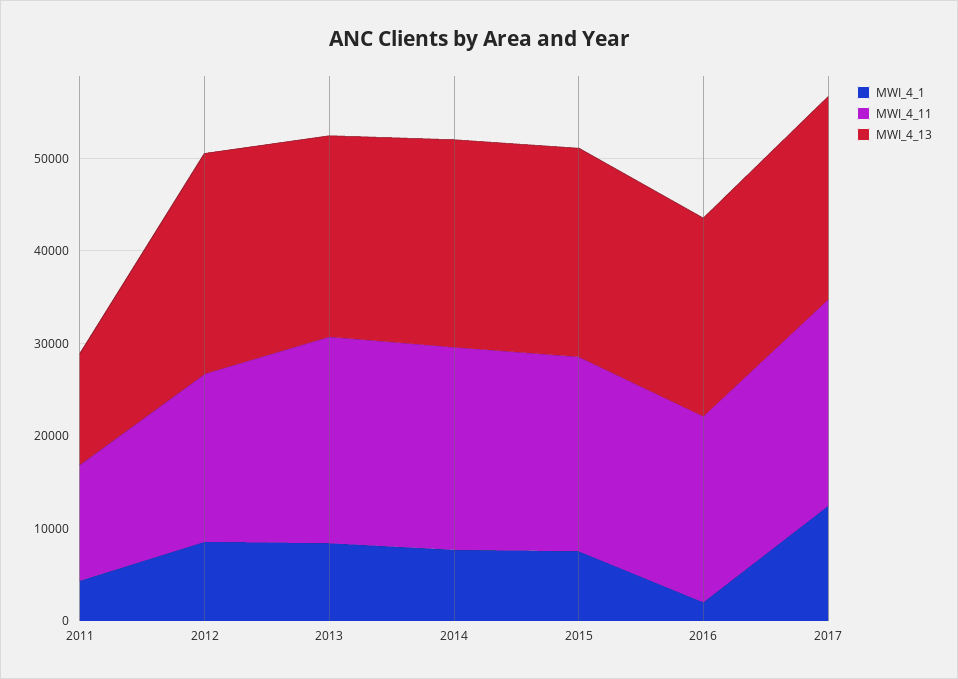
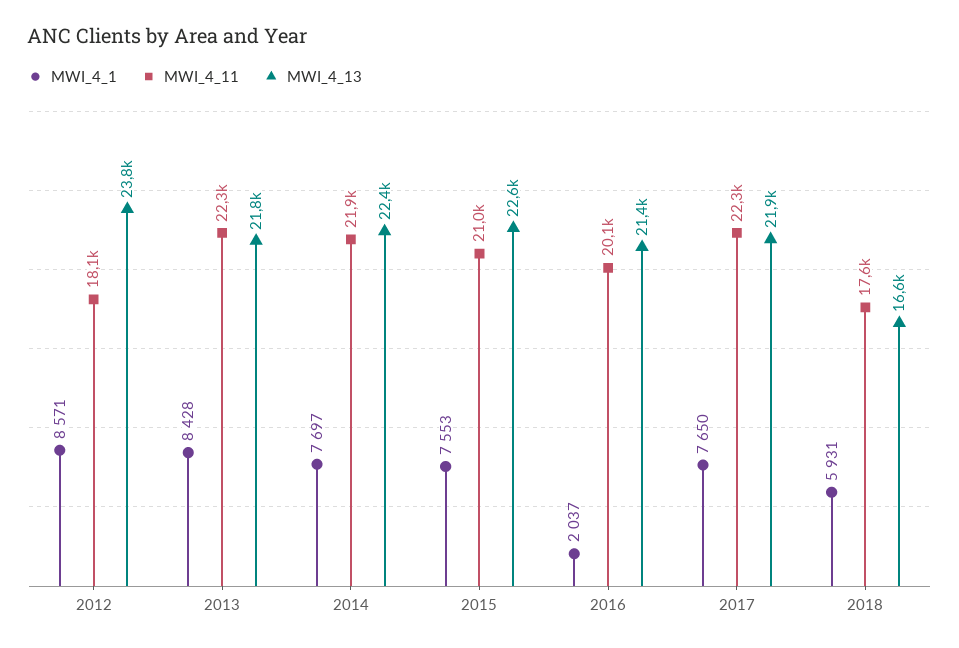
MWI_4_1, 2011: 4000 -> none
MWI_4_11, 2011: 12000 -> none
MWI_4_13, 2011: 12000 -> none
MWI_4_1, 2017: 12000 -> 7650
MWI_4_1, 2018: none -> 5931
MWI_4_11, 2018: none -> 17600
MWI_4_13, 2018: none -> 16600

